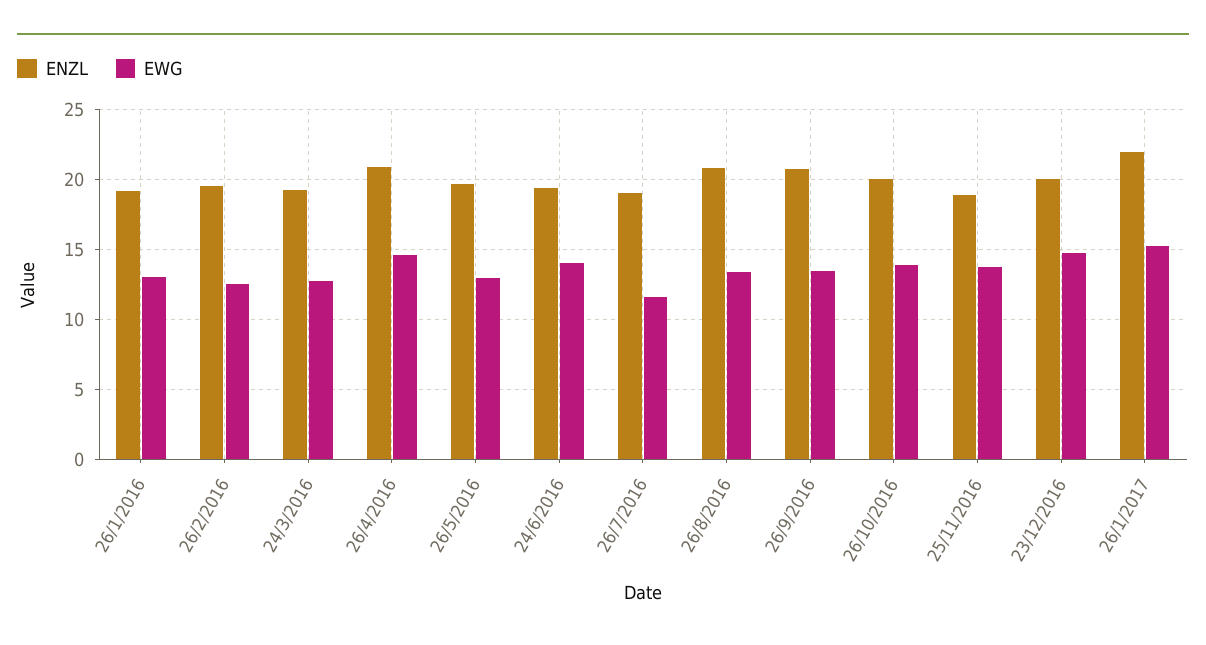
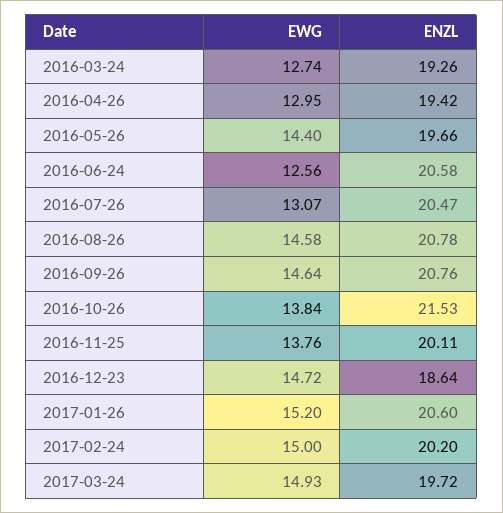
ENZL, 26/1/2016: 19 -> none
EWG, 26/1/2016: 13 -> none
ENZL, 26/2/2016: 19.5 -> none
EWG, 26/2/2016: 12.5 -> none
ENZL, 26/4/2016: 21 -> 19.42
EWG, 26/4/2016: 14.5 -> 12.95
EWG, 26/5/2016: 13 -> 14.4
ENZL, 24/6/2016: 19.5 -> 20.58
EWG, 24/6/2016: 14 -> 12.56
ENZL, 26/7/2016: 19 -> 20.47
EWG, 26/7/2016: 11.5 -> 13.07
EWG, 26/8/2016: 13.5 -> 14.58
EWG, 26/9/2016: 13.5 -> 14.64
ENZL, 26/10/2016: 20 -> 21.53
ENZL, 25/11/2016: 19 -> 20.11
ENZL, 23/12/2016: 20 -> 18.64
ENZL, 26/1/2017: 22 -> 20.6
EWG, 2017-02-24: none -> 15
ENZL, 2017-02-24: none -> 20.2
EWG, 2017-03-24: none -> 14.93
ENZL, 2017-03-24: none -> 19.72

